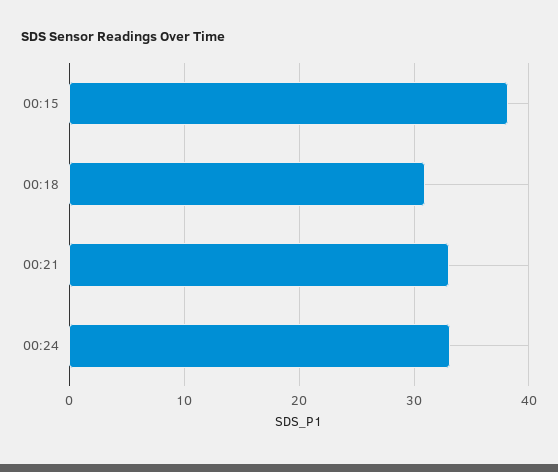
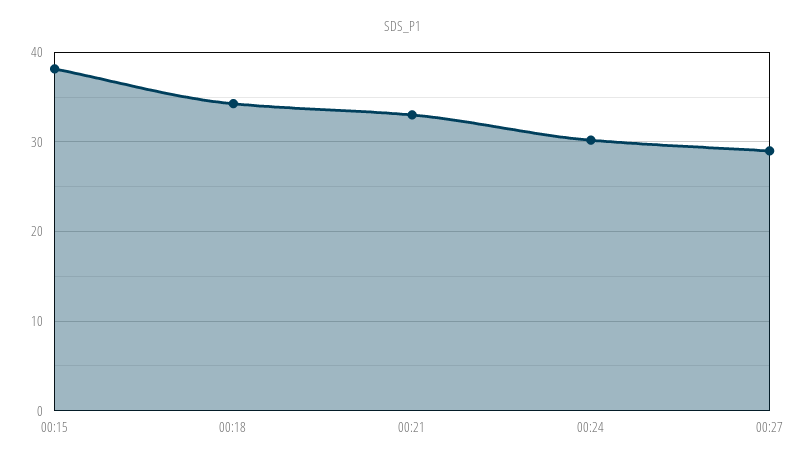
00:18: 31 -> 34
00:24: 33 -> 30
00:27: none -> 29

